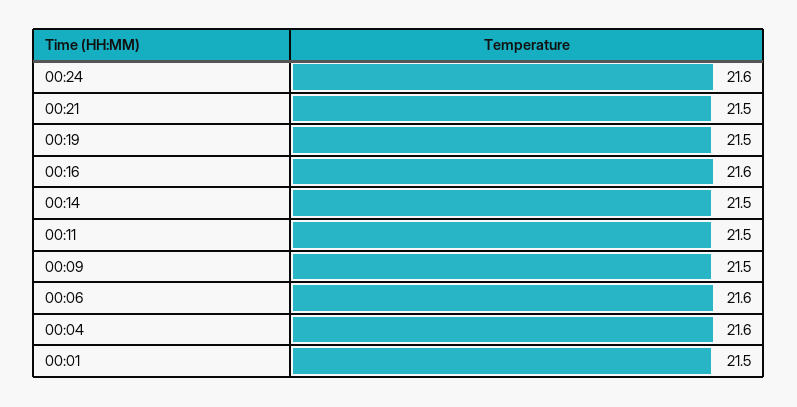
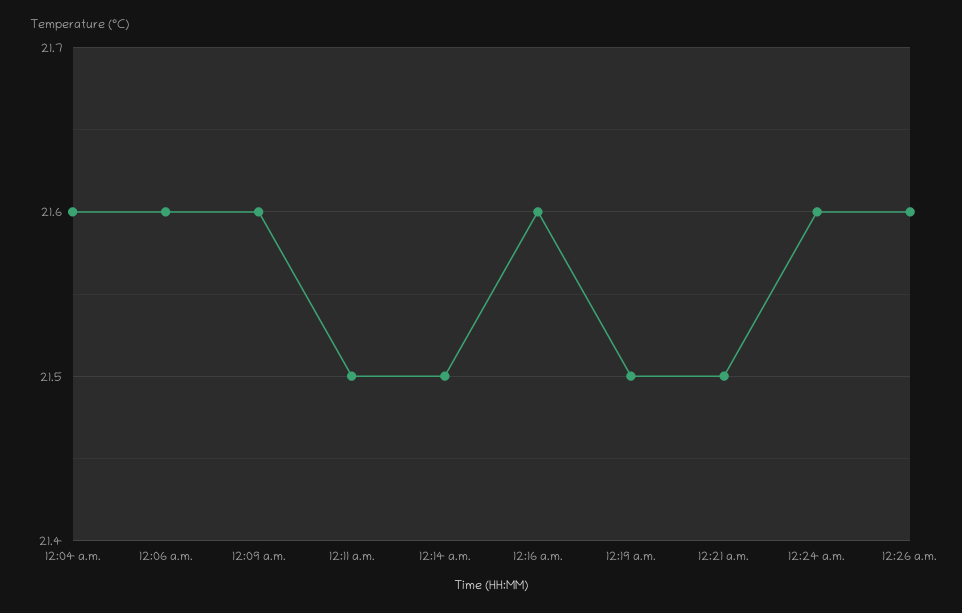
00:09: 21.5 -> 21.6
00:01: 21.5 -> none
12:26 a.m.: none -> 21.6

